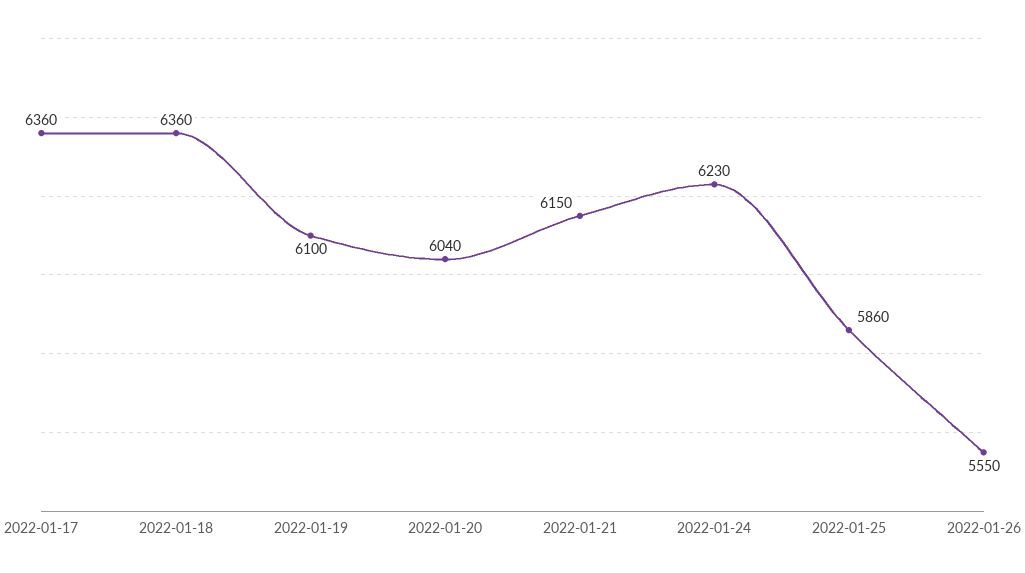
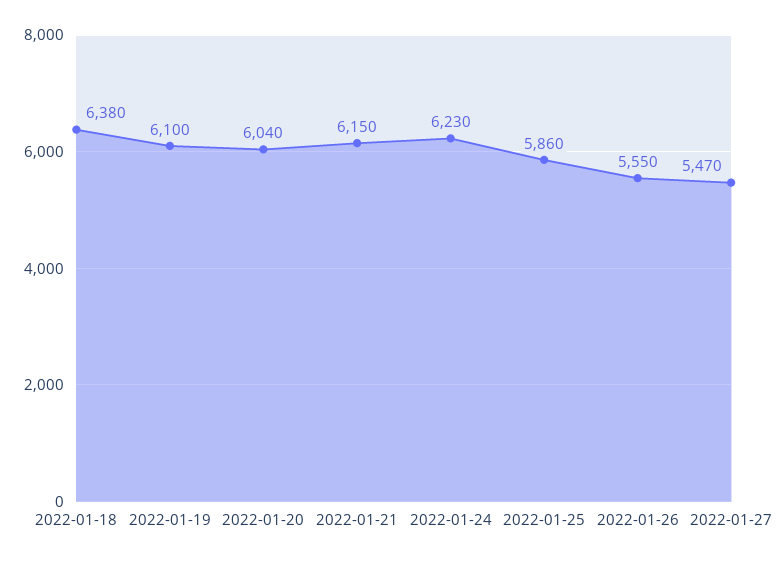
2022-01-17: 6360 -> none
2022-01-18: 6360 -> 6380
2022-01-27: none -> 5470

